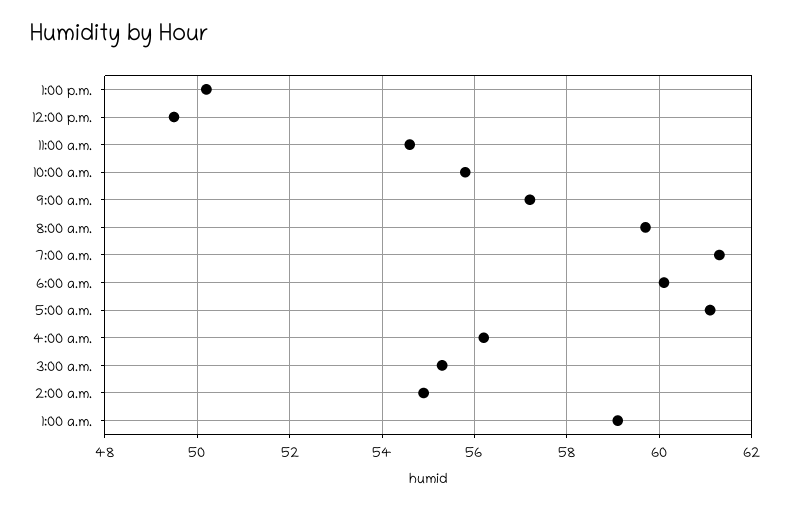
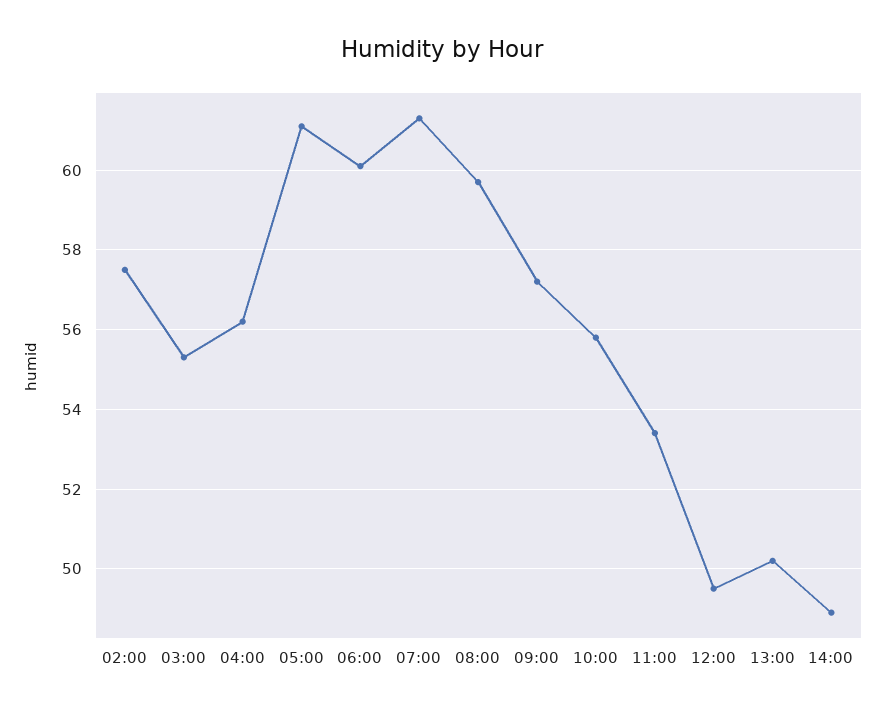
11:00 a.m.: 54.5 -> 53.5
2:00 a.m.: 55 -> 57.5
1:00 a.m.: 59 -> none
14:00: none -> 49

